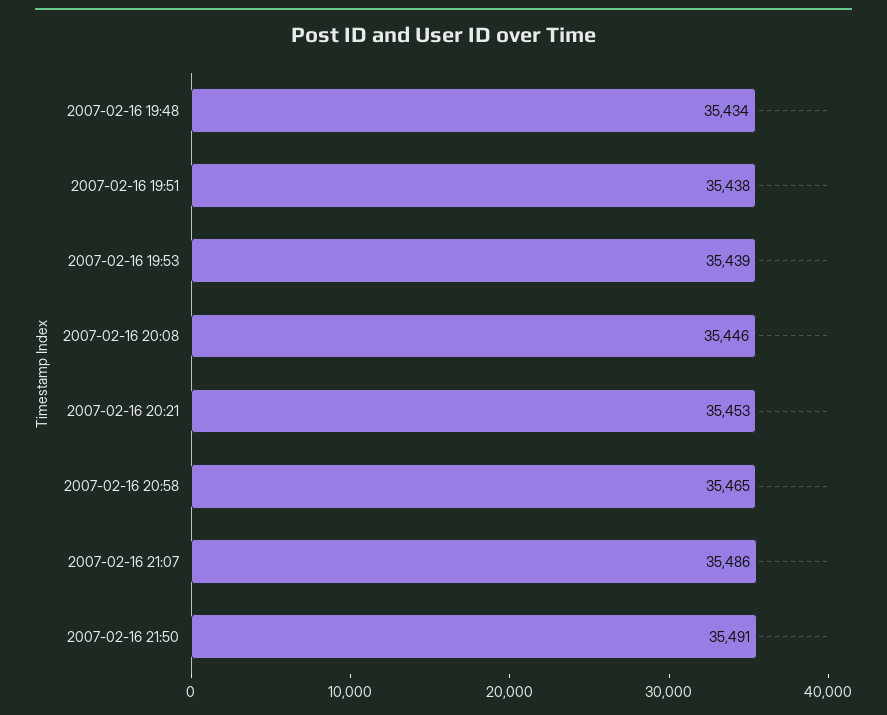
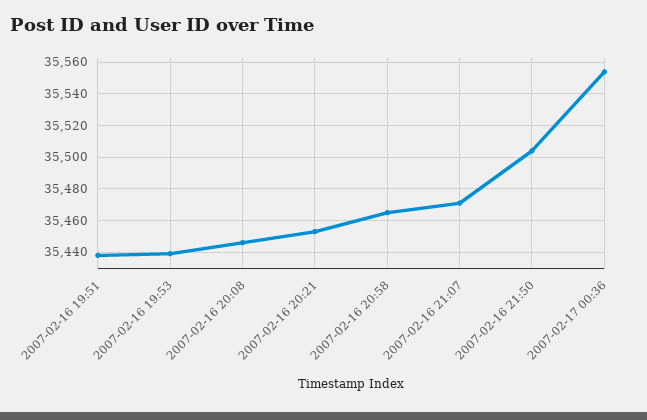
2007-02-16 19:48: 35434 -> none
2007-02-16 21:07: 35486 -> 35470
2007-02-16 21:50: 35491 -> 35505
2007-02-17 00:36: none -> 35555

